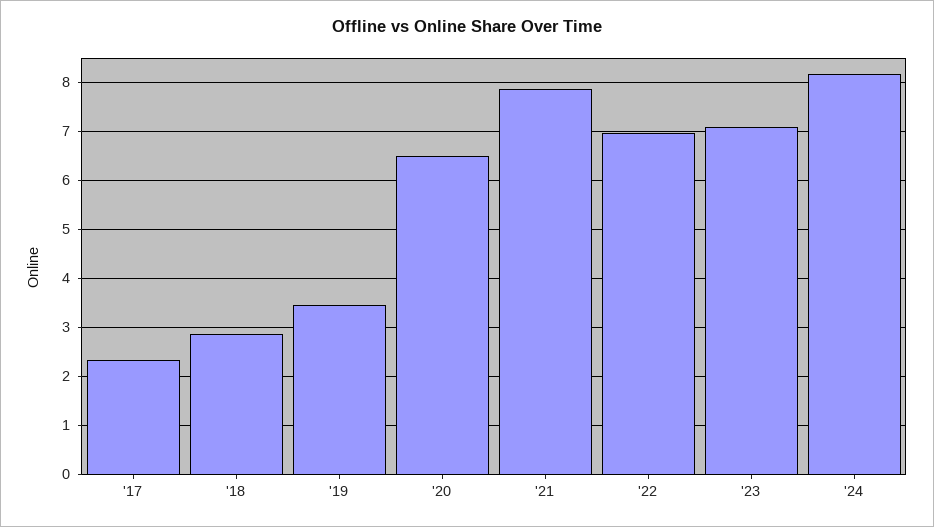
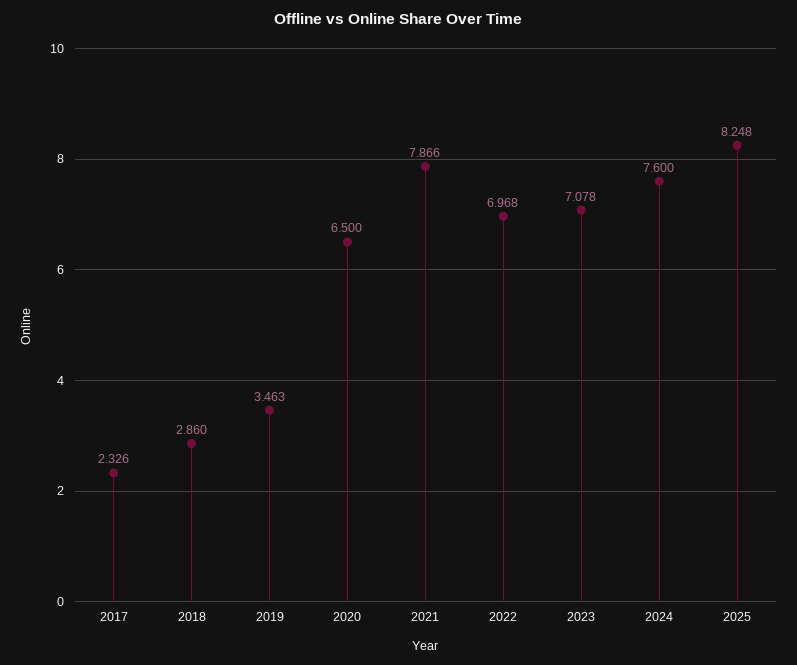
'24: 8.2 -> 7.6
2025: none -> 8.248

